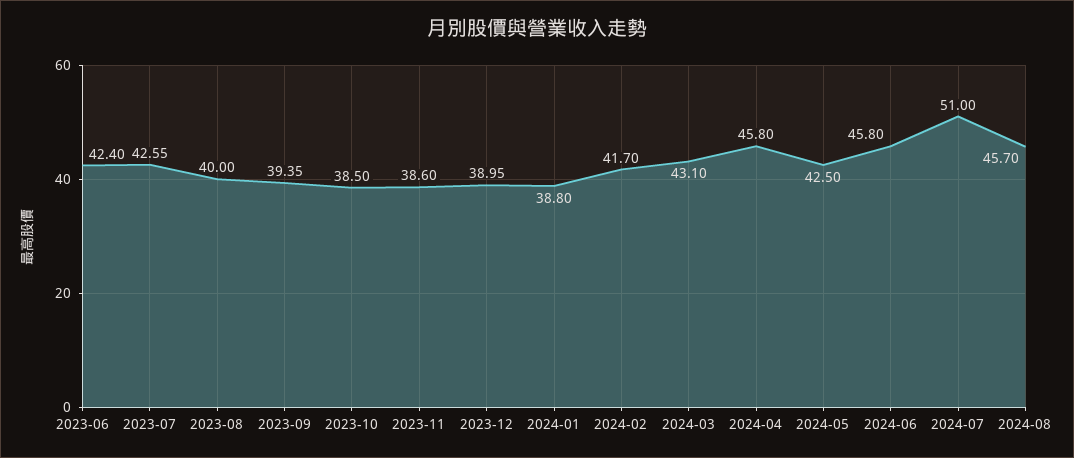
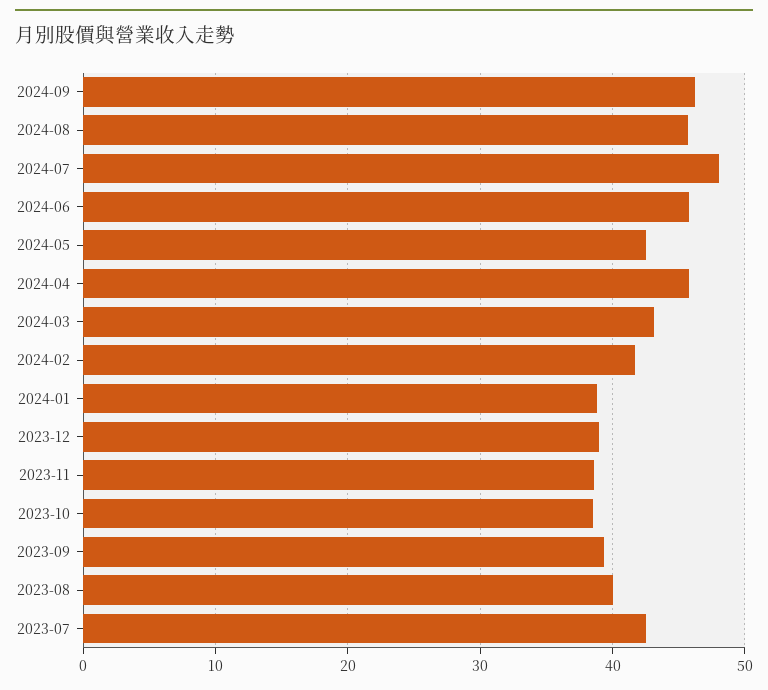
2023-06: 42.4 -> none
2024-07: 51 -> 48
2024-09: none -> 46

